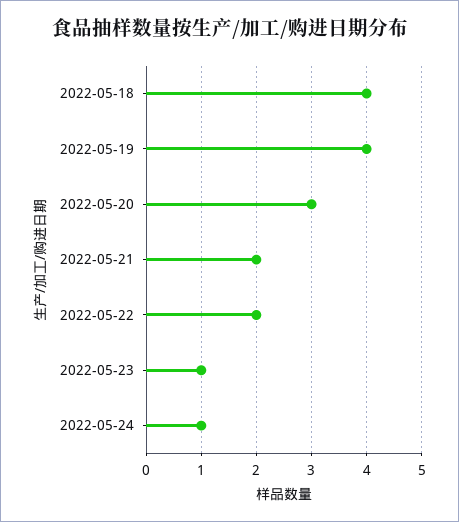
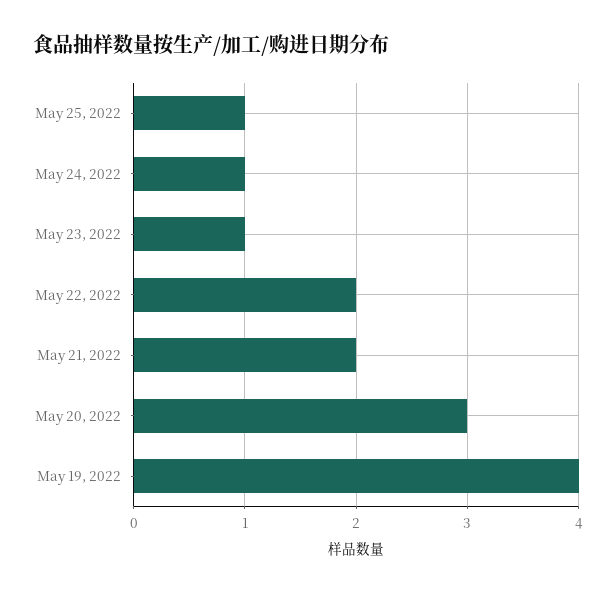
2022-05-18: 4 -> none
May 25, 2022: none -> 1

